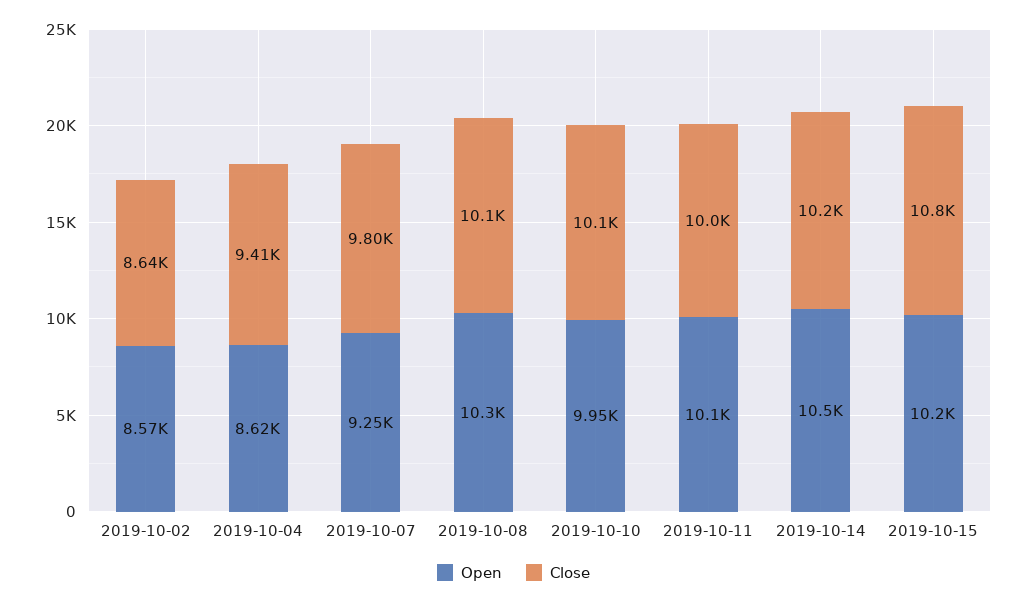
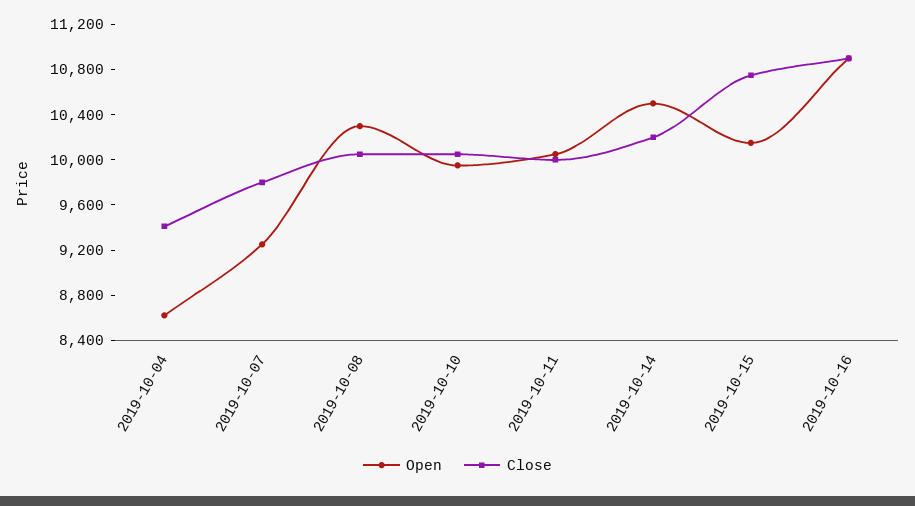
Open, 2019-10-02: 8570 -> none
Close, 2019-10-02: 8640 -> none
Open, 2019-10-16: none -> 10900
Close, 2019-10-16: none -> 10900

